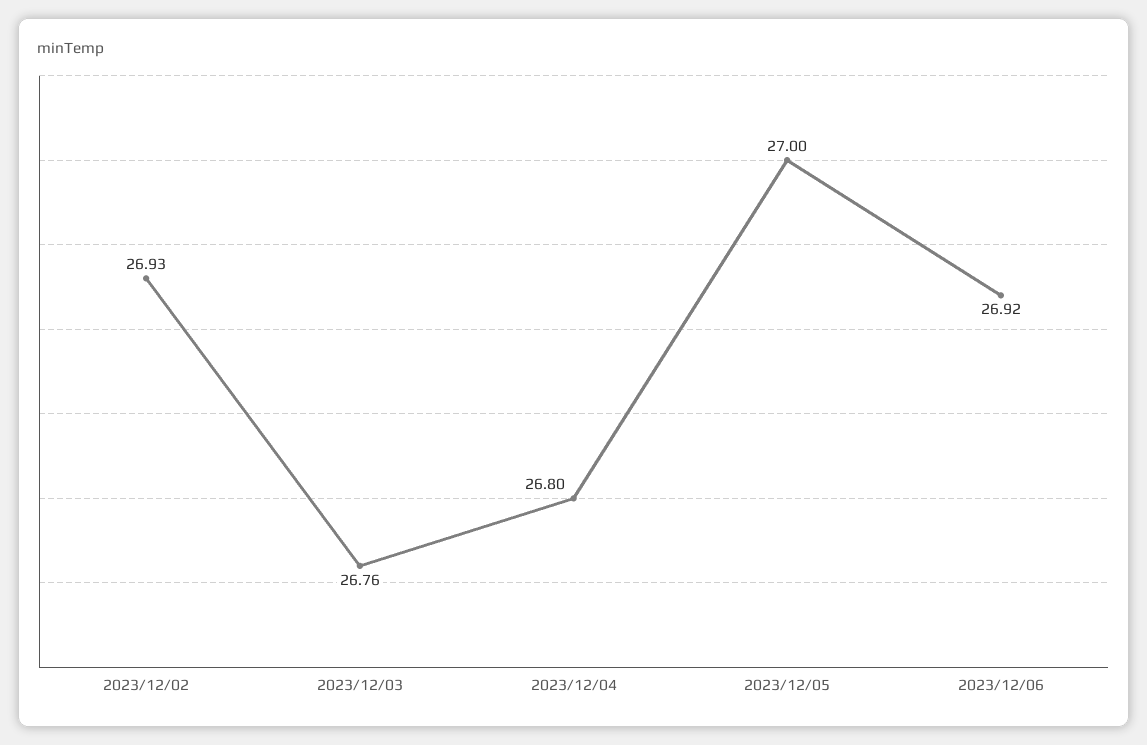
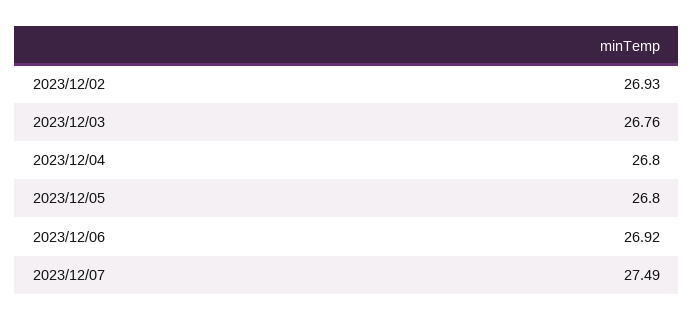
2023/12/05: 27 -> 26.8
2023/12/07: none -> 27.49

